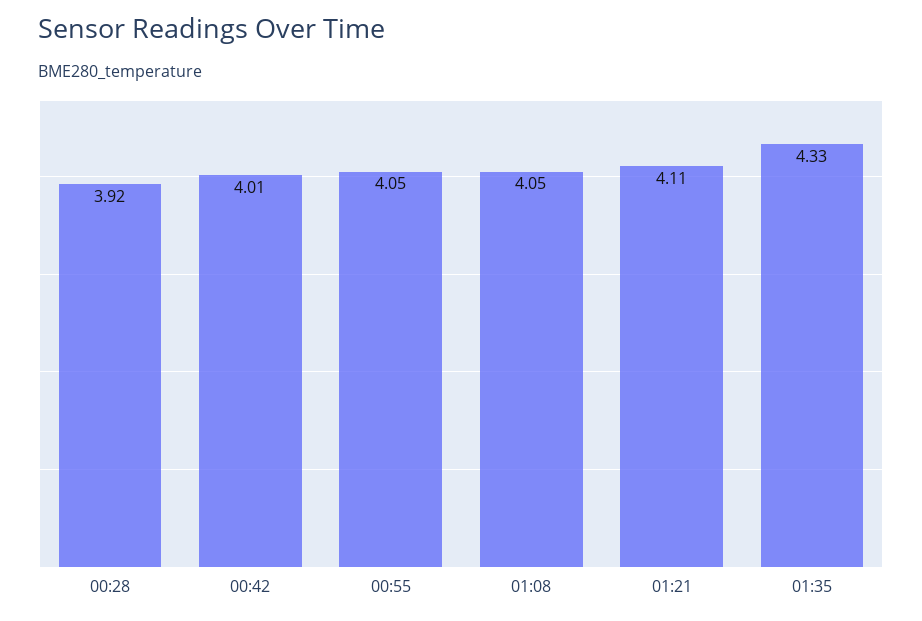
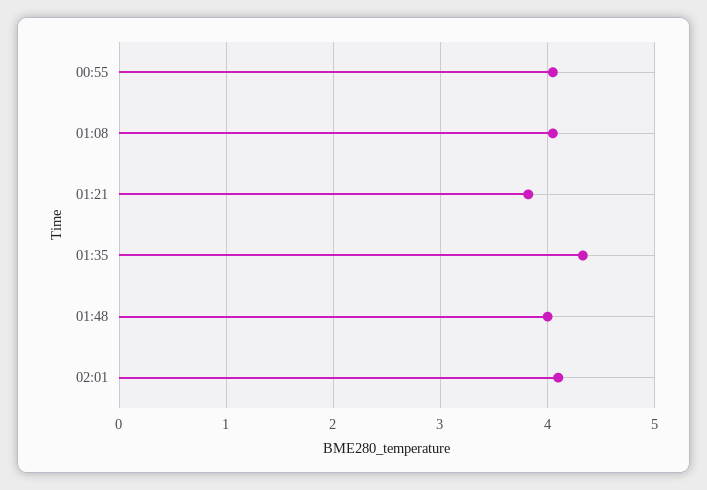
00:28: 3.92 -> none
00:42: 4.01 -> none
01:21: 4.11 -> 3.8
01:48: none -> 4
02:01: none -> 4.1

